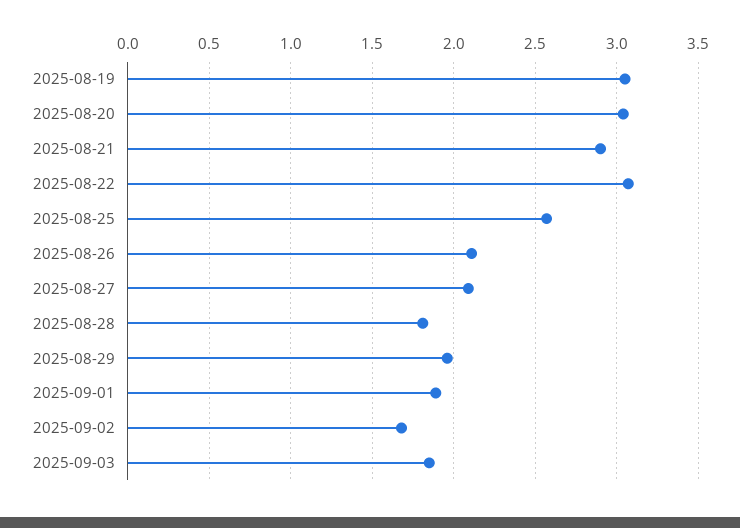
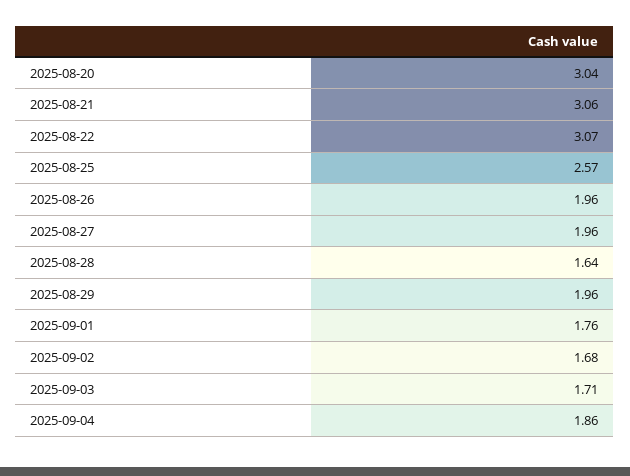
2025-08-19: 3.05 -> none
2025-08-21: 2.9 -> 3.06
2025-08-26: 2.1 -> 1.96
2025-08-27: 2.1 -> 1.96
2025-08-28: 1.8 -> 1.64
2025-09-01: 1.9 -> 1.76
2025-09-03: 1.85 -> 1.71
2025-09-04: none -> 1.86

